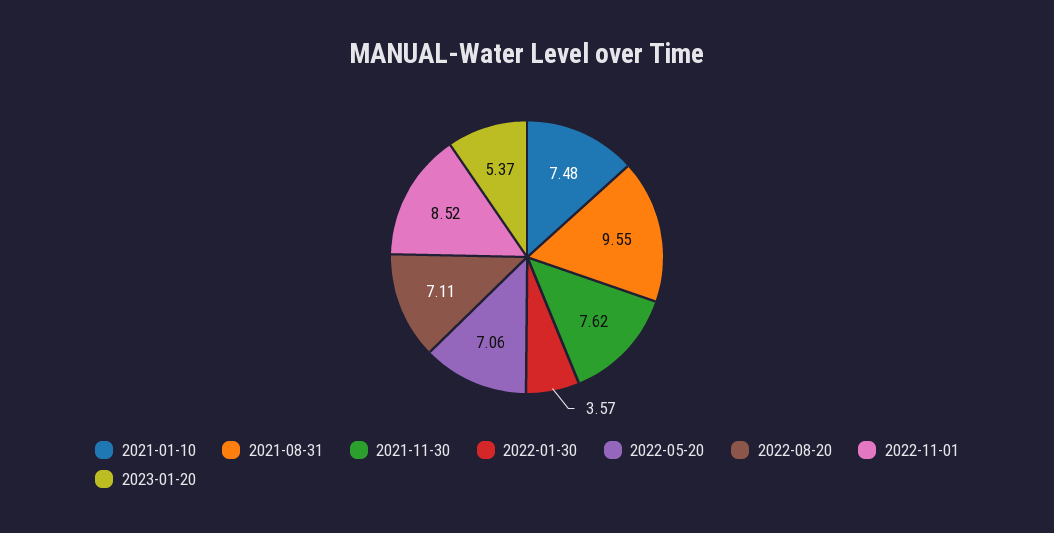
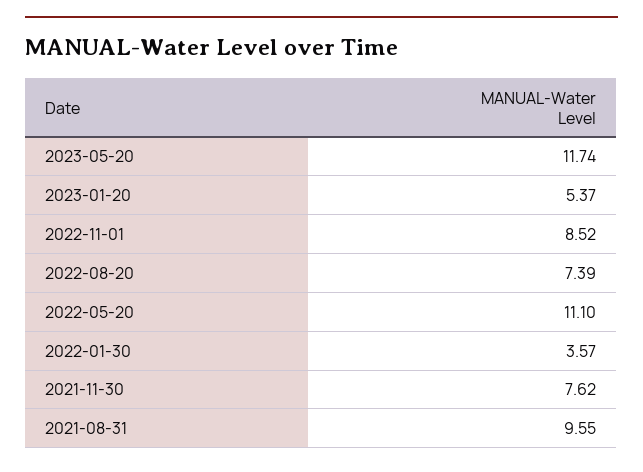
2021-01-10: 7.48 -> none
2022-05-20: 7.06 -> 11.1
2022-08-20: 7.11 -> 7.39
2023-05-20: none -> 11.74

